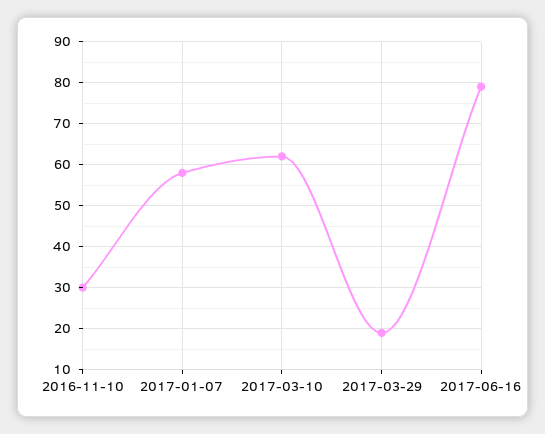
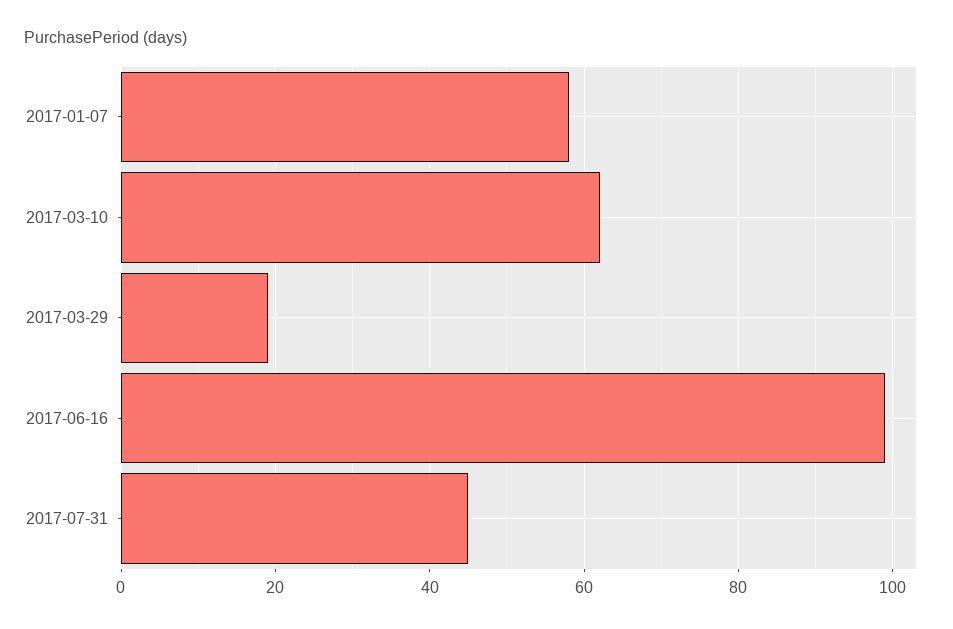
2016-11-10: 30 -> none
2017-06-16: 80 -> 100
2017-07-31: none -> 45

